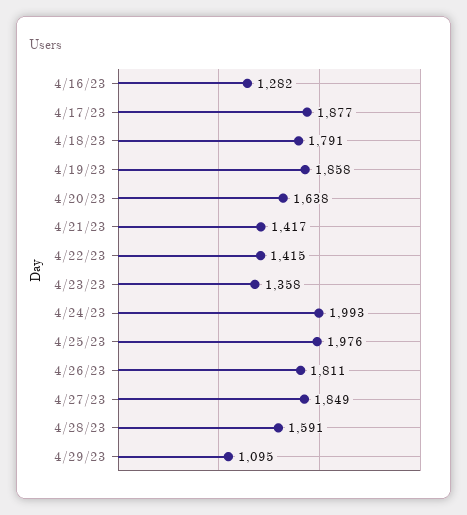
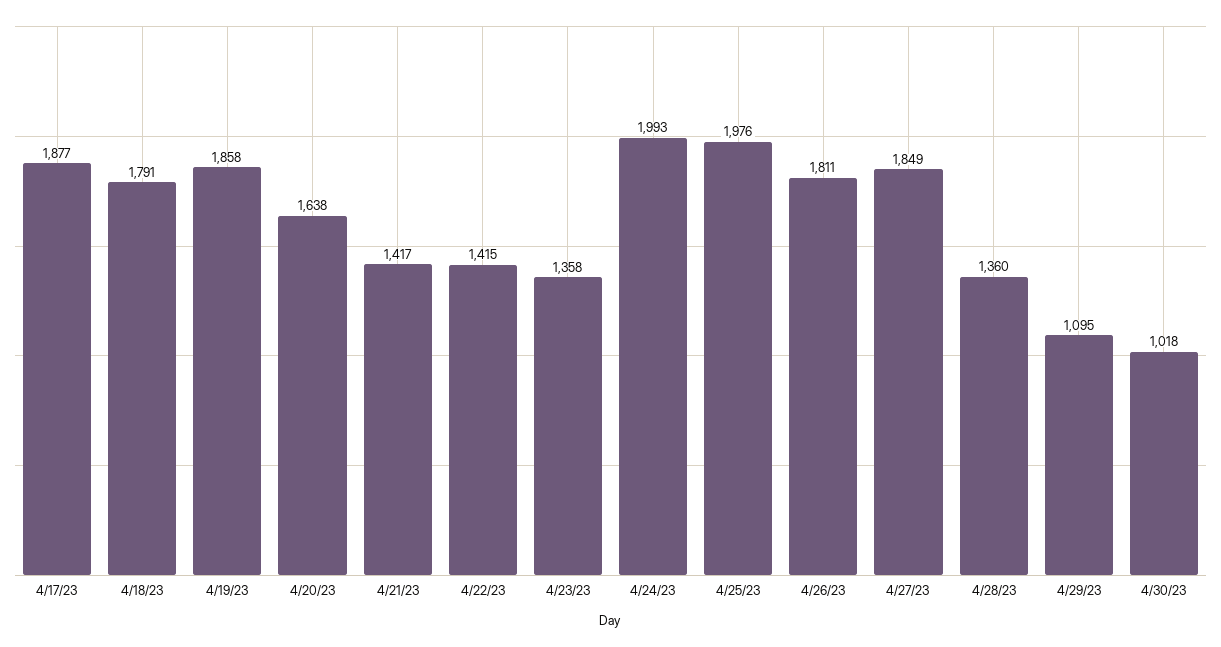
4/16/23: 1282 -> none
4/28/23: 1591 -> 1360
4/30/23: none -> 1018

